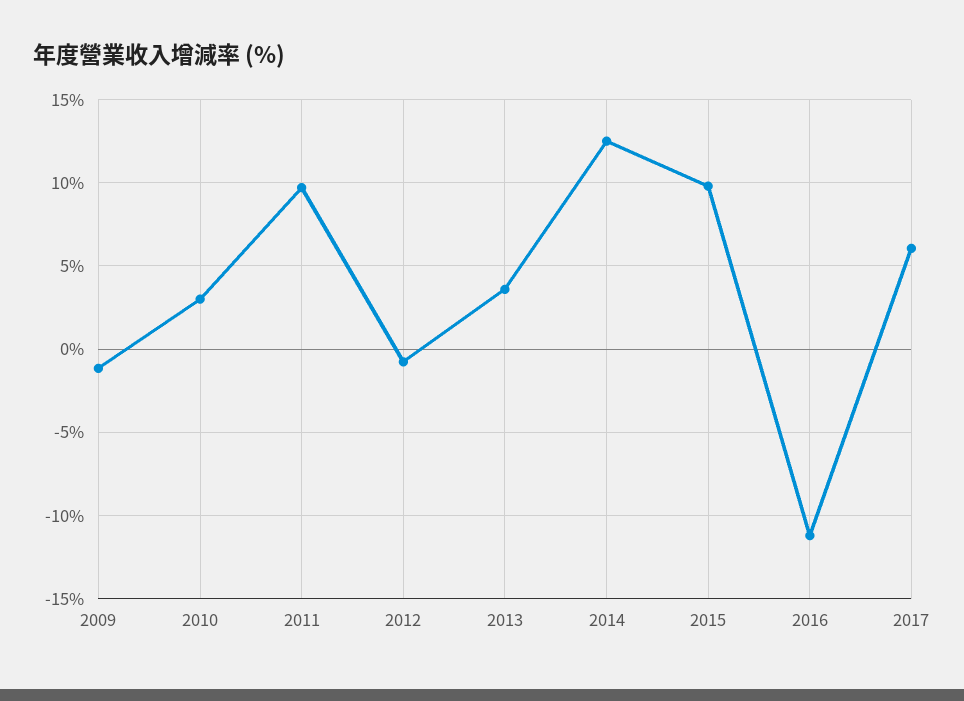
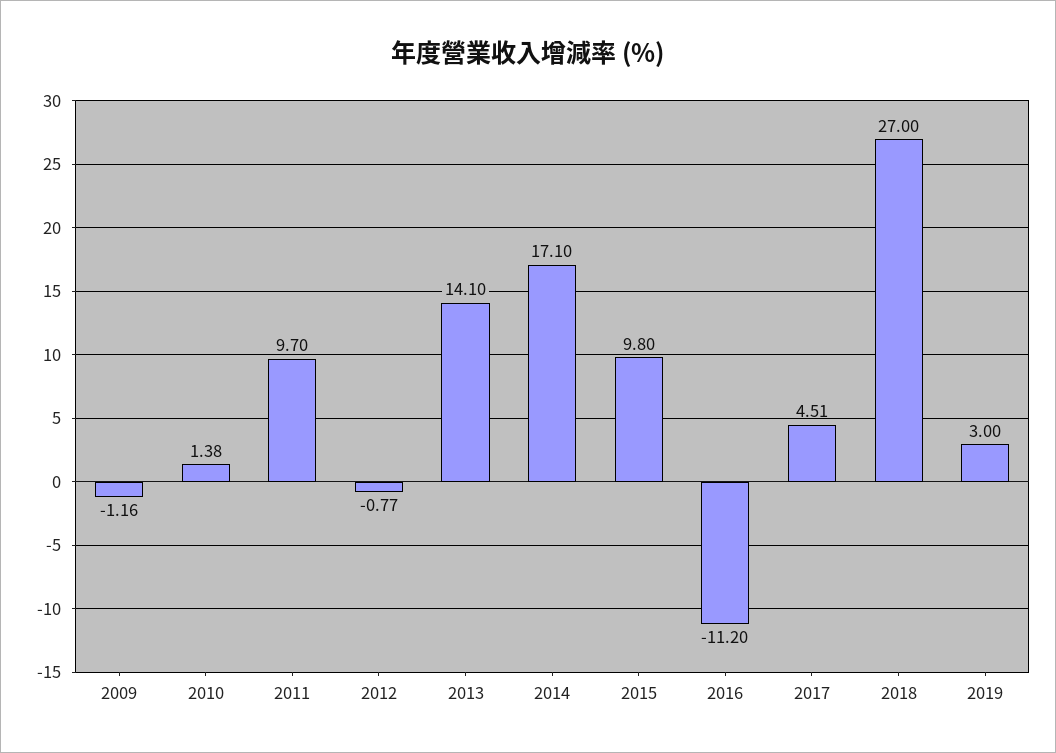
2010: 3 -> 1.38
2013: 3.5 -> 14.1
2014: 12.5 -> 17.1
2017: 6 -> 4.51
2018: none -> 27
2019: none -> 3

